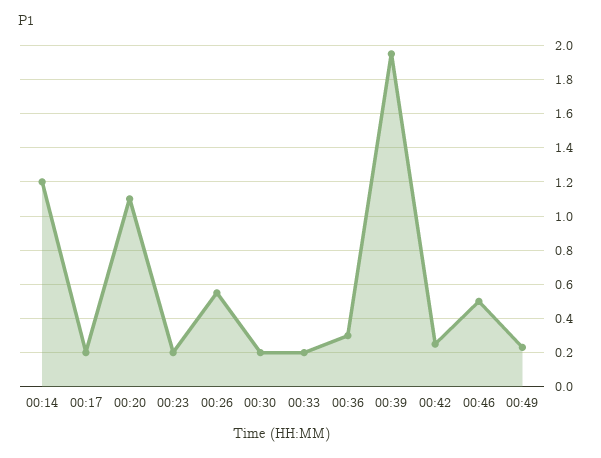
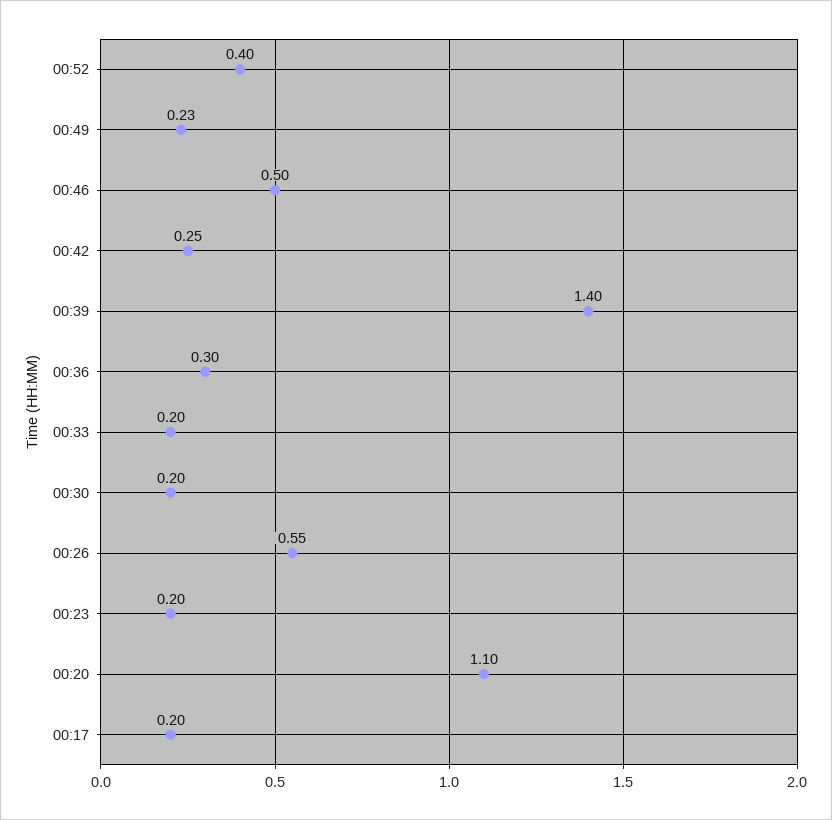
00:14: 1.2 -> none
00:39: 1.95 -> 1.4
00:52: none -> 0.4

